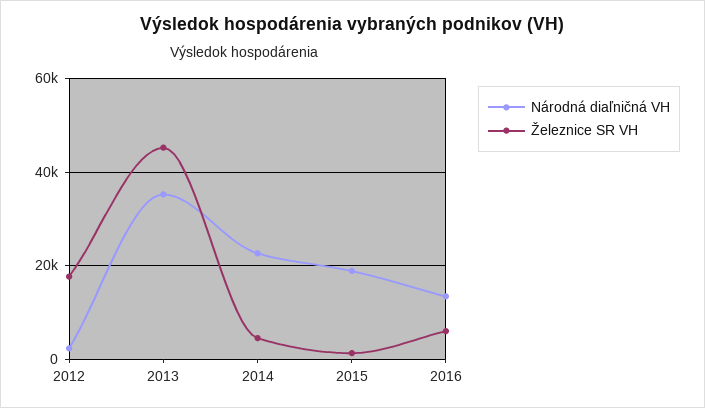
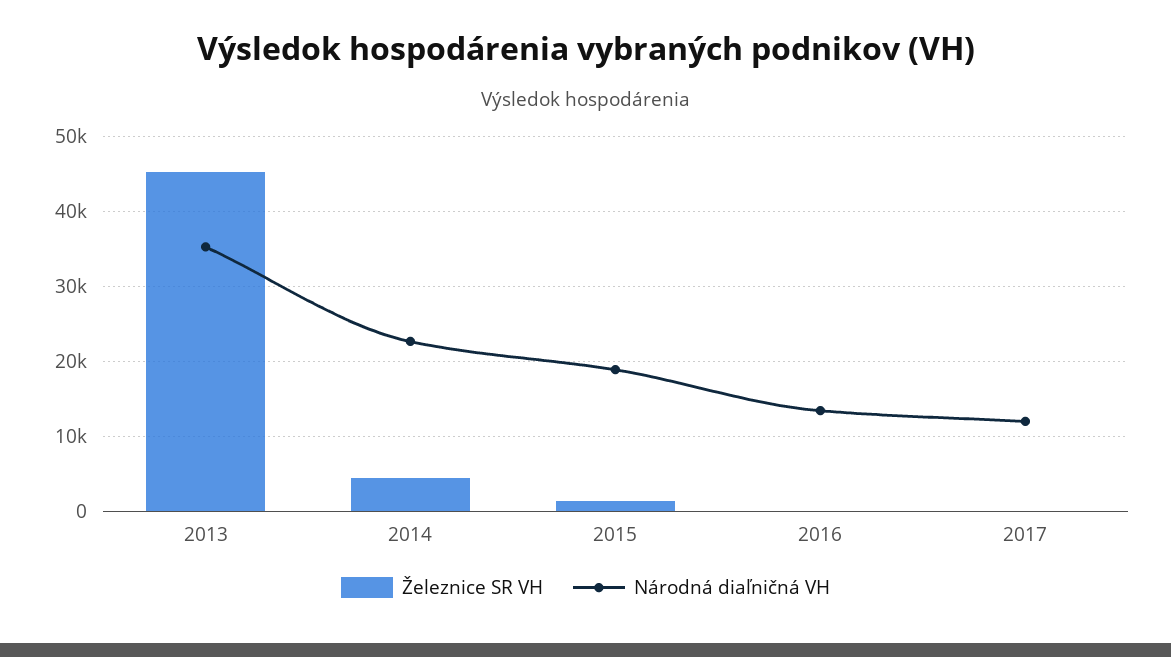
Národná diaľničná VH, 2012: 2000 -> none
Železnice SR VH, 2012: 18000 -> none
Železnice SR VH, 2016: 6000 -> 0
Železnice SR VH, 2017: none -> 0
Národná diaľničná VH, 2017: none -> 12000

